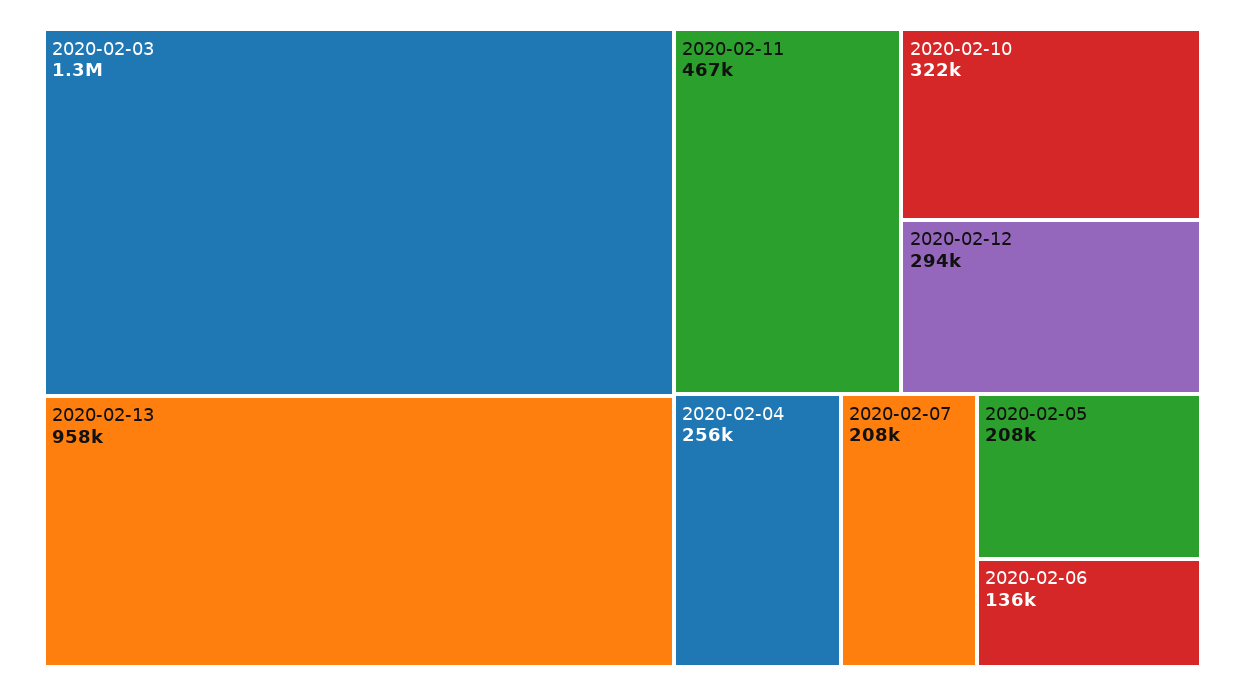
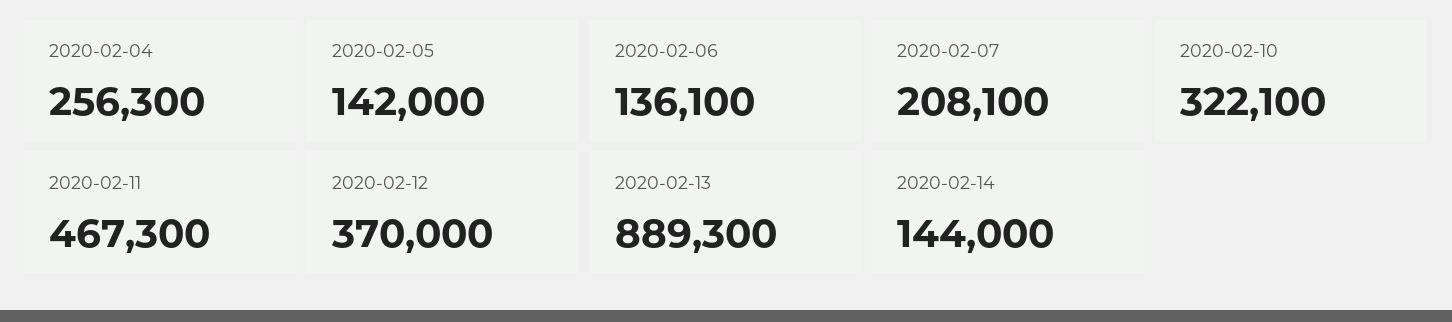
2020-02-03: 1300000 -> none
2020-02-13: 958000 -> 889300
2020-02-12: 294000 -> 370000
2020-02-05: 208000 -> 142000
2020-02-14: none -> 144000

